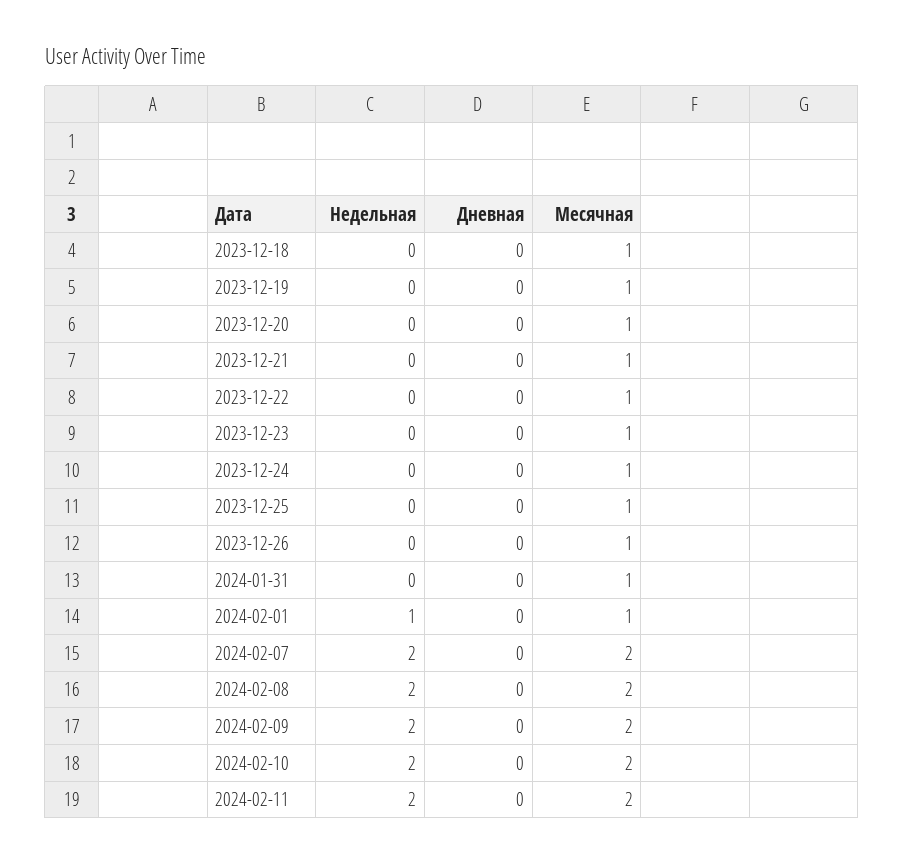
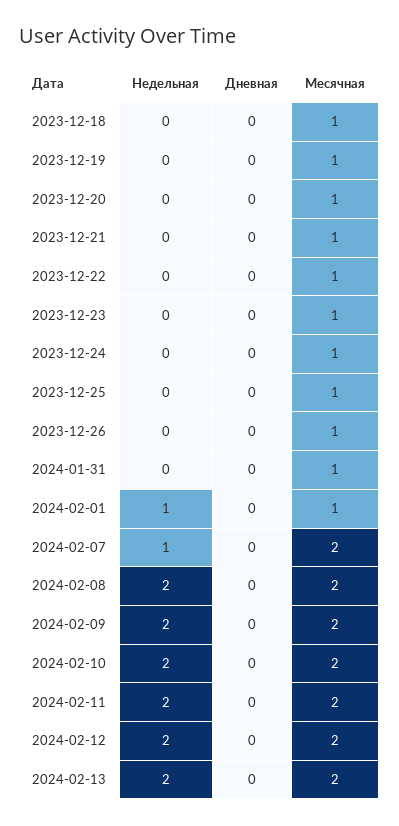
Недельная, 2024-02-07: 2 -> 1
Недельная, 2024-02-12: none -> 2
Дневная, 2024-02-12: none -> 0
Месячная, 2024-02-12: none -> 2
Недельная, 2024-02-13: none -> 2
Дневная, 2024-02-13: none -> 0
Месячная, 2024-02-13: none -> 2

